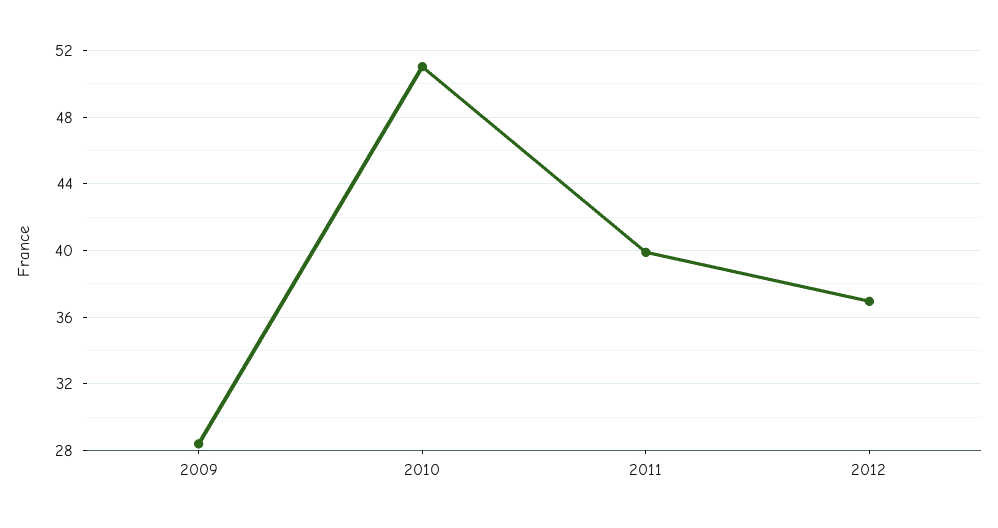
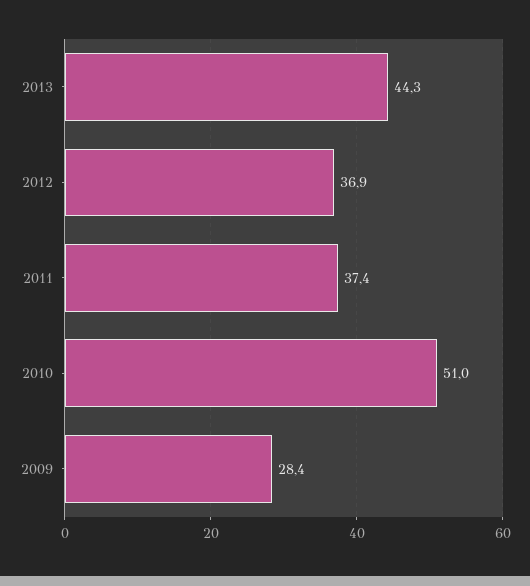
2011: 40 -> 37.4
2013: none -> 44.3

